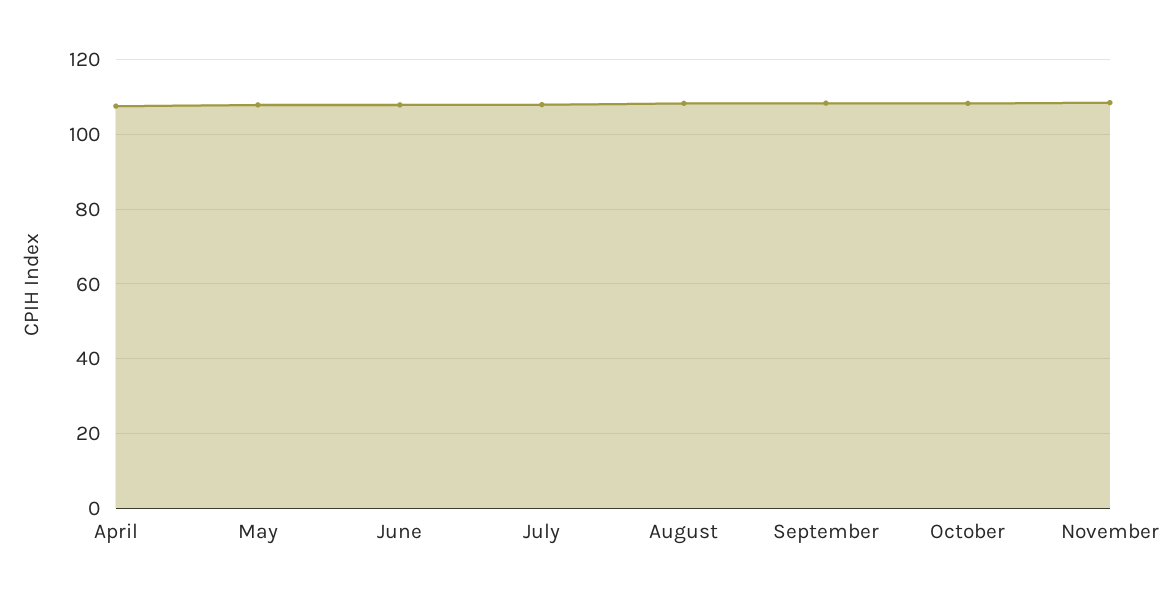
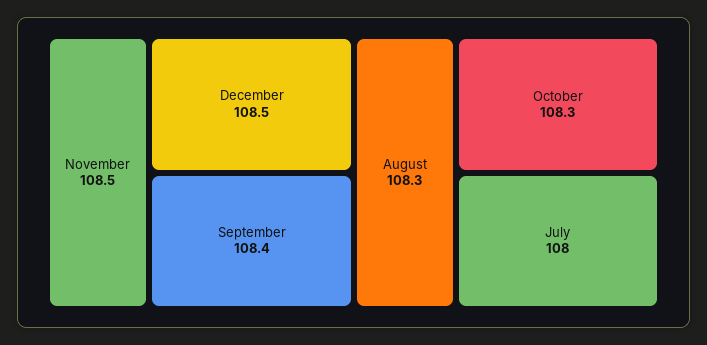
April: 108 -> none
May: 108 -> none
June: 108 -> none
December: none -> 108.5

